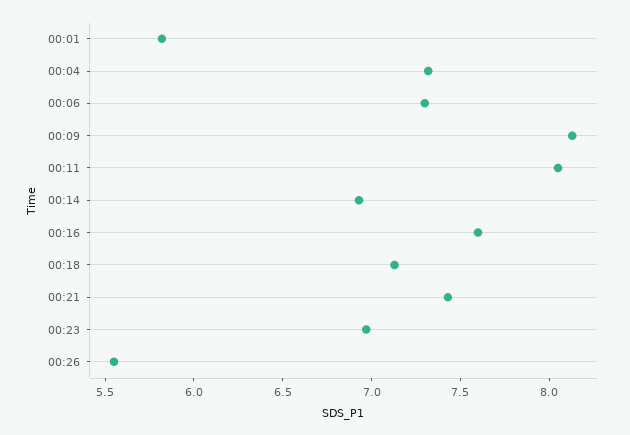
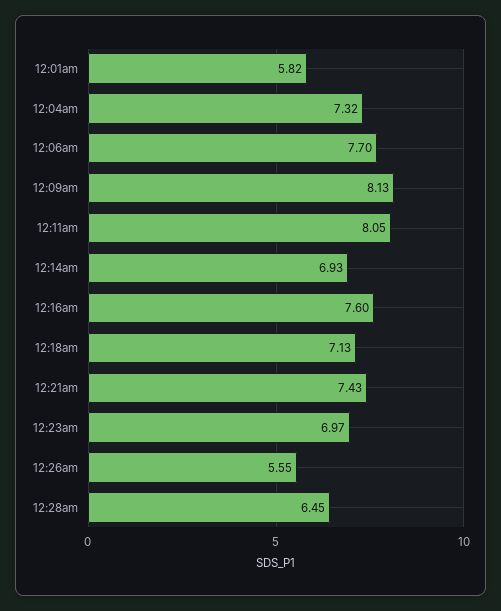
00:06: 7.3 -> 7.7
12:28am: none -> 6.45

